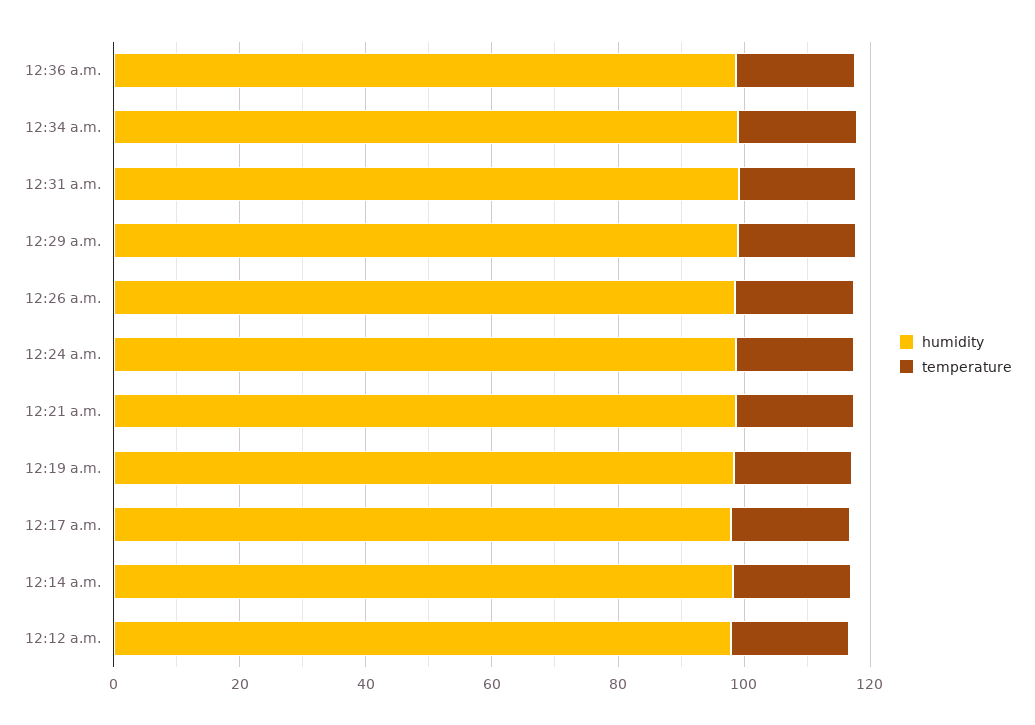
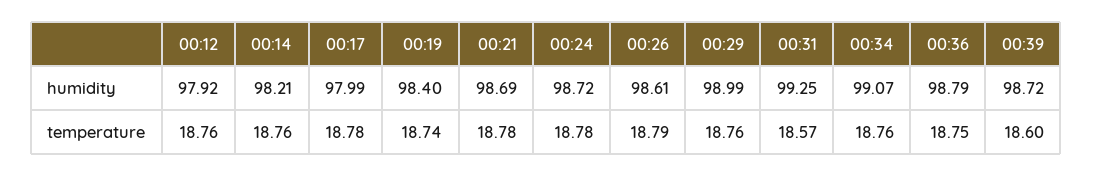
humidity, 00:39: none -> 98.72
temperature, 00:39: none -> 18.6

